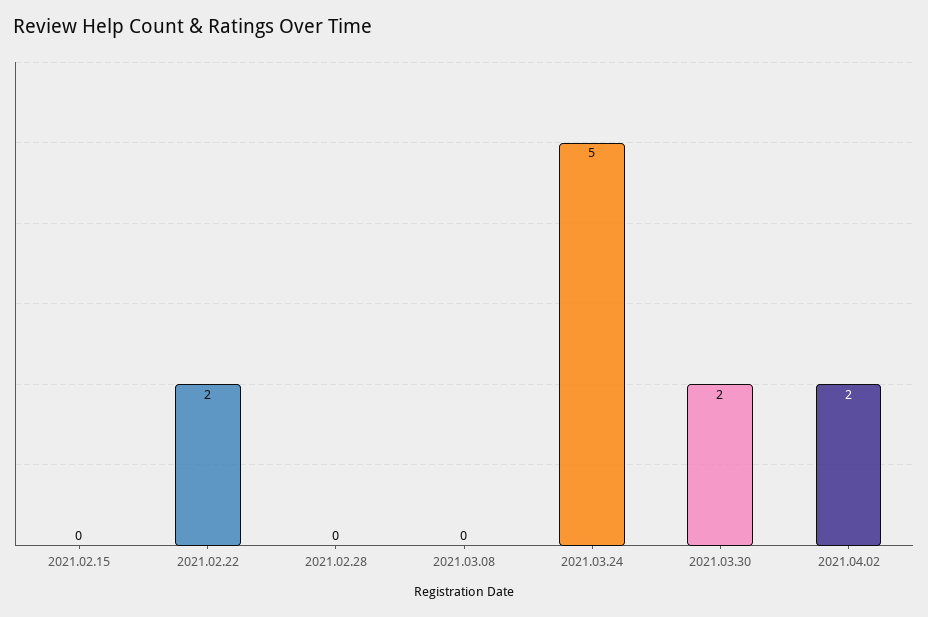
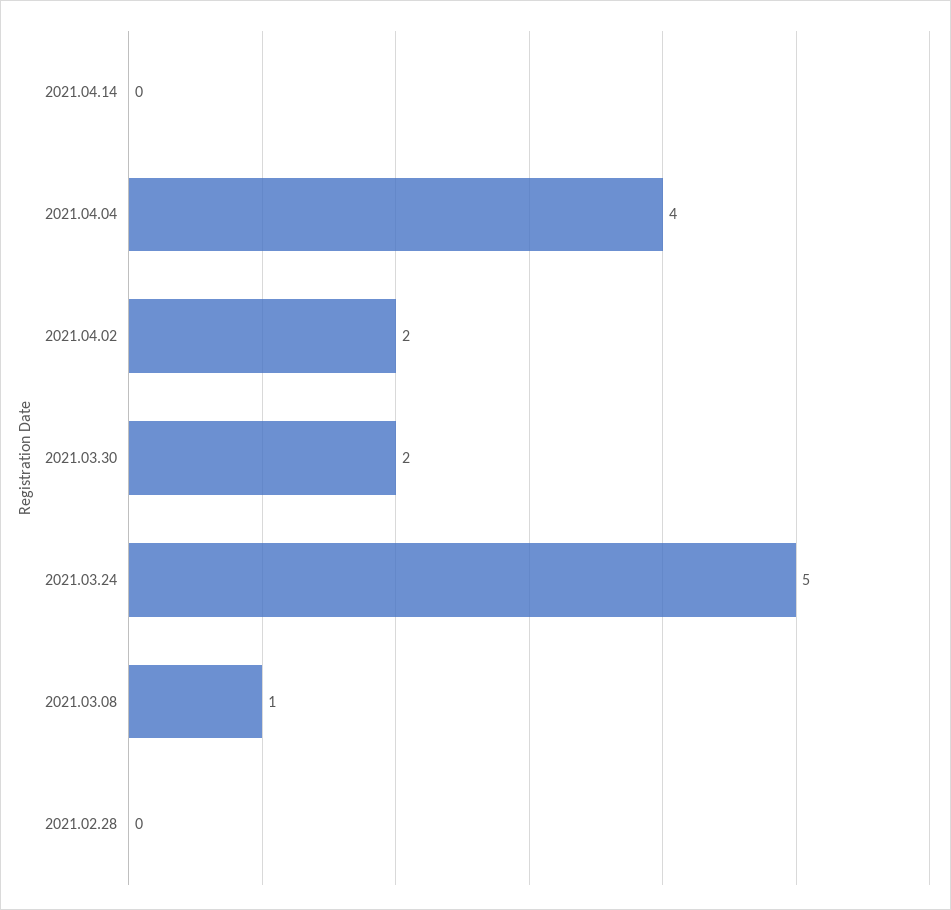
2021.02.15: 0 -> none
2021.02.22: 2 -> none
2021.03.08: 0 -> 1
2021.04.14: none -> 0
2021.04.04: none -> 4

